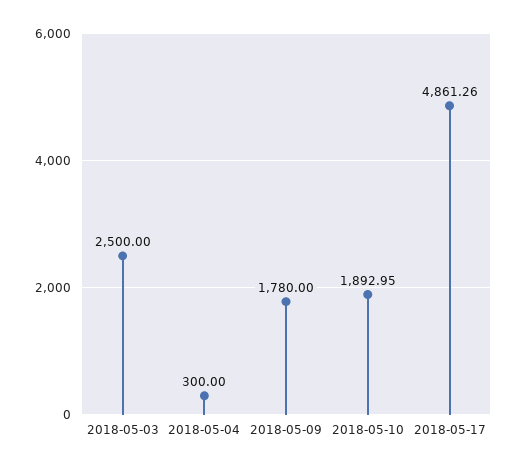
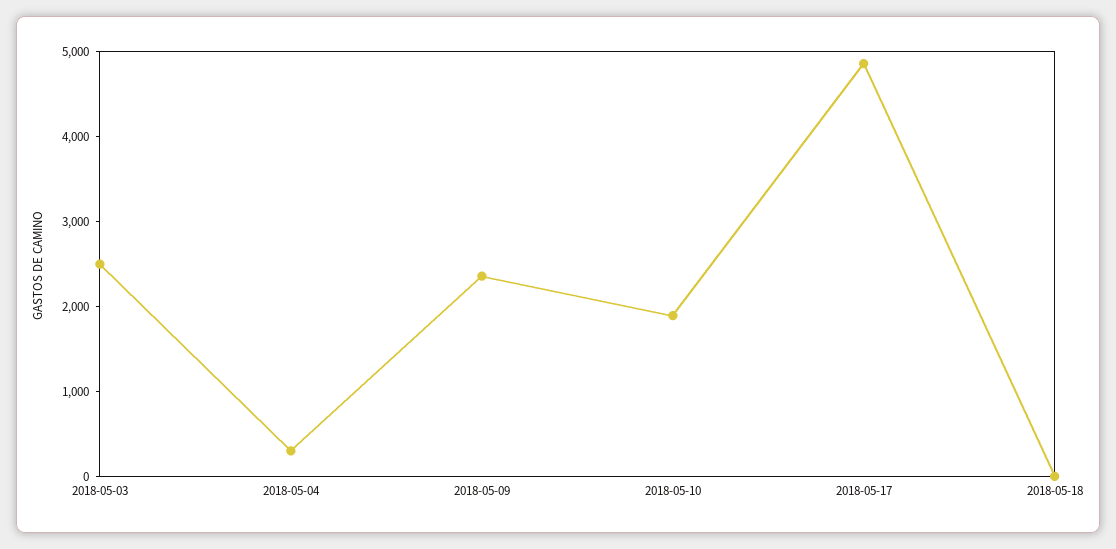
2018-05-09: 1780 -> 2400
2018-05-18: none -> 0

